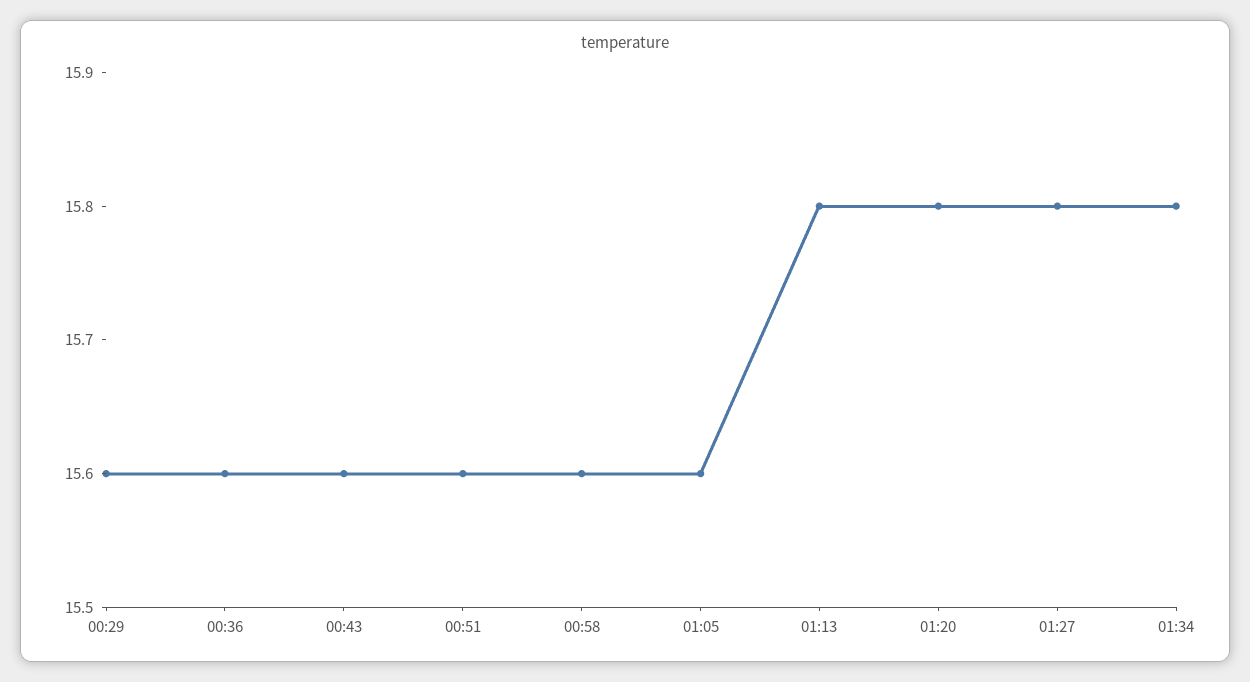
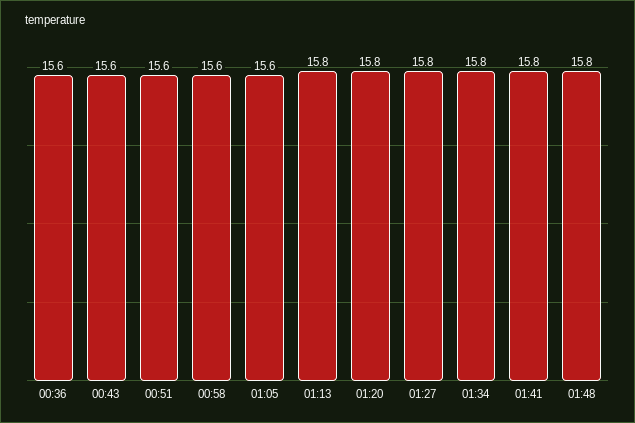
00:29: 15.6 -> none
01:41: none -> 15.8
01:48: none -> 15.8

